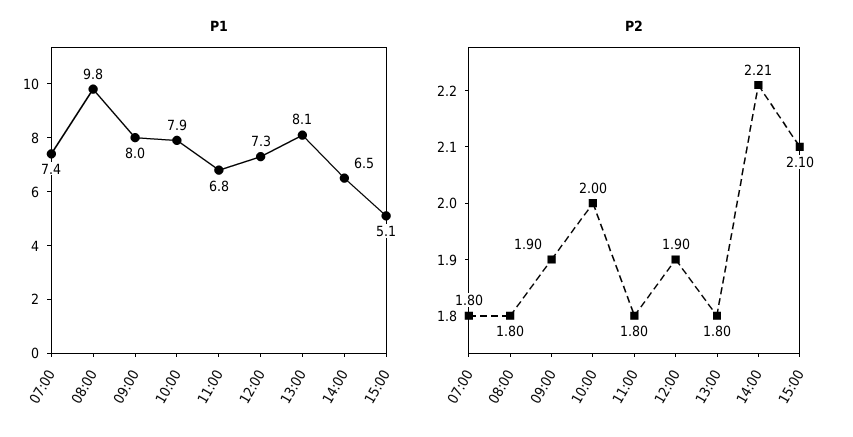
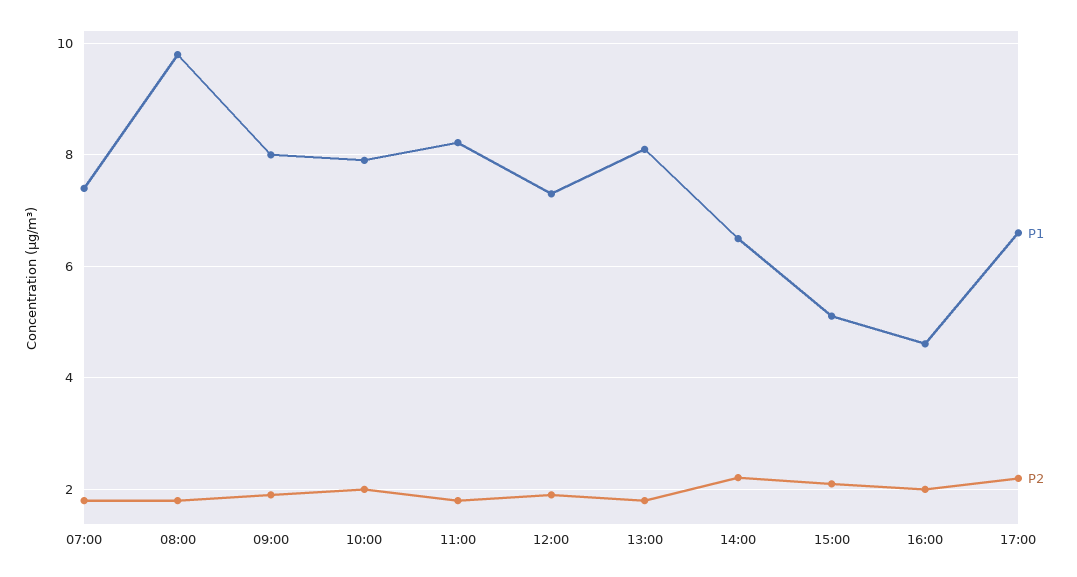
P1, 11:00: 6.8 -> 8.2
P1, 16:00: none -> 4.6
P2, 16:00: none -> 2
P1, 17:00: none -> 6.6
P2, 17:00: none -> 2.2

